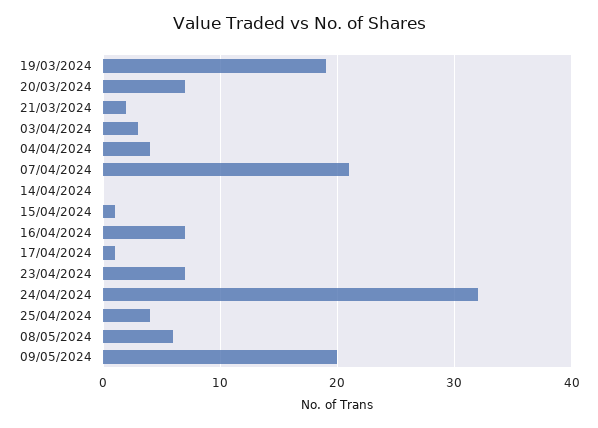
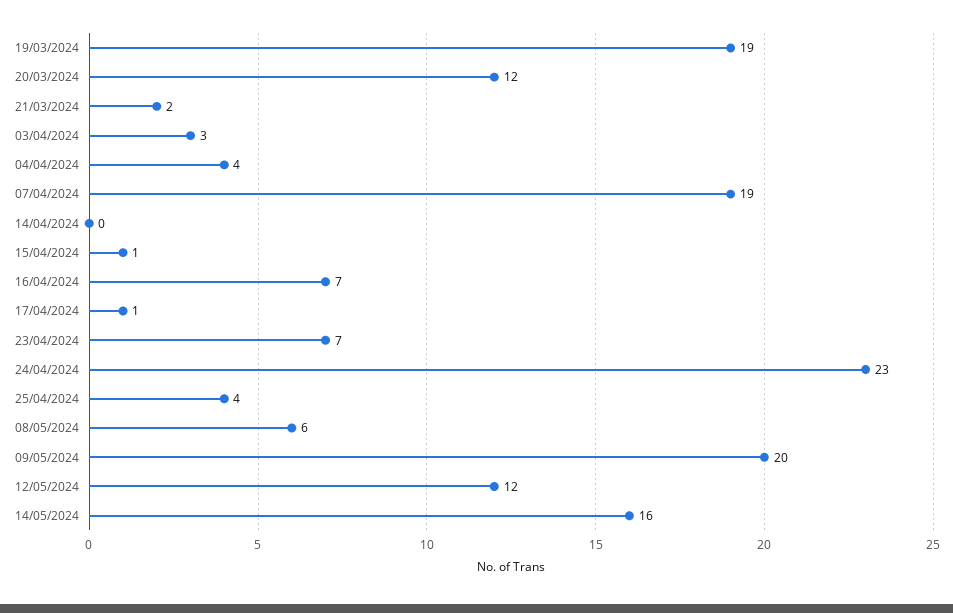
20/03/2024: 7 -> 12
07/04/2024: 21 -> 19
24/04/2024: 32 -> 23
12/05/2024: none -> 12
14/05/2024: none -> 16

